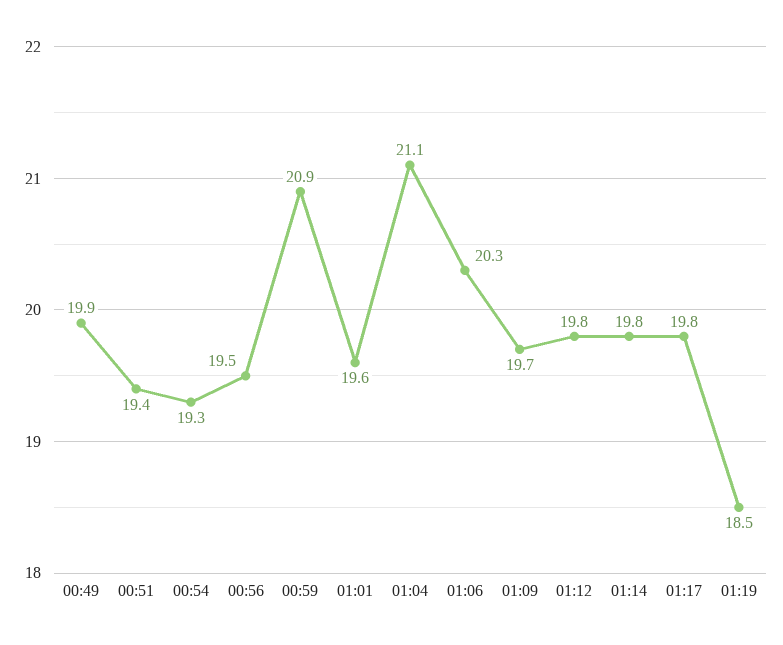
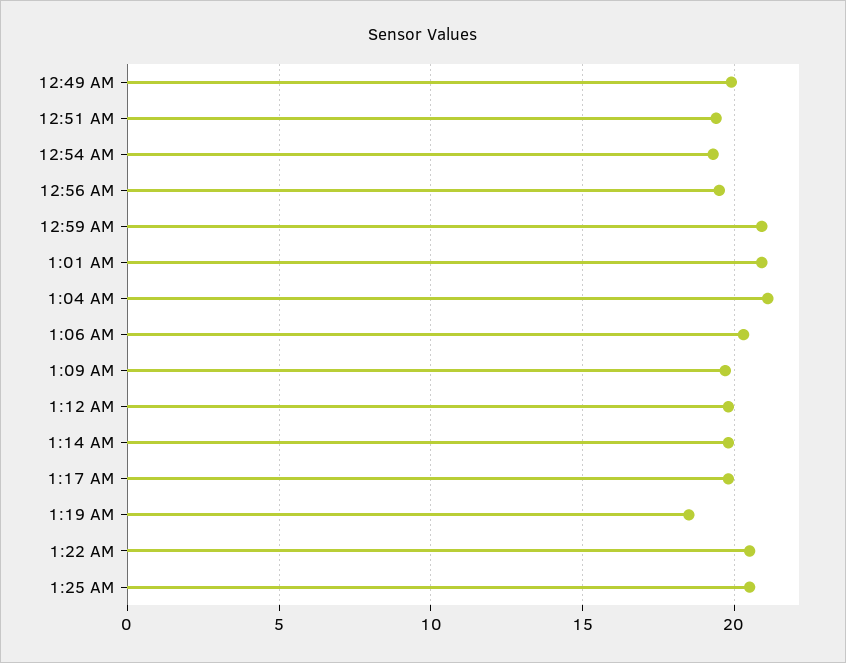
01:01: 19.6 -> 21
1:22 AM: none -> 20.5
1:25 AM: none -> 20.5

